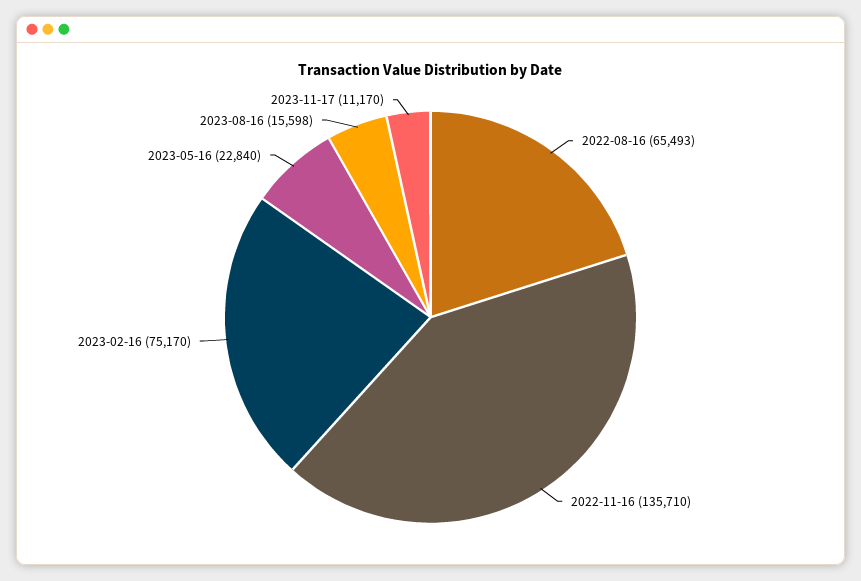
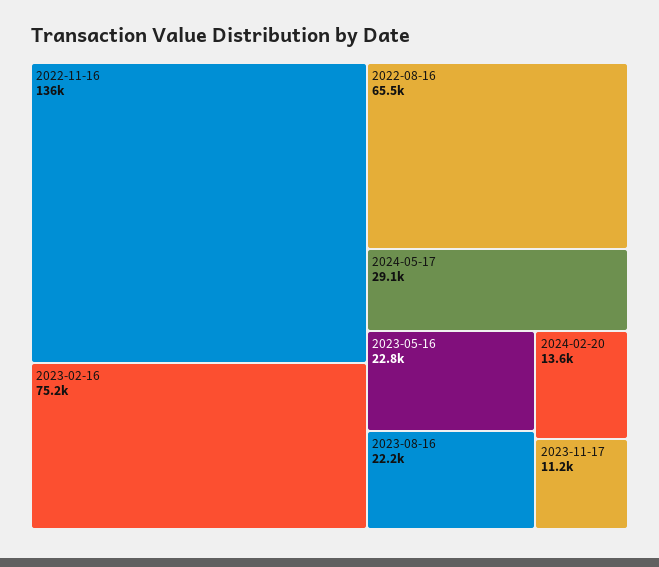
2023-08-16: 15598 -> 22200
2024-05-17: none -> 29100
2024-02-20: none -> 13600

